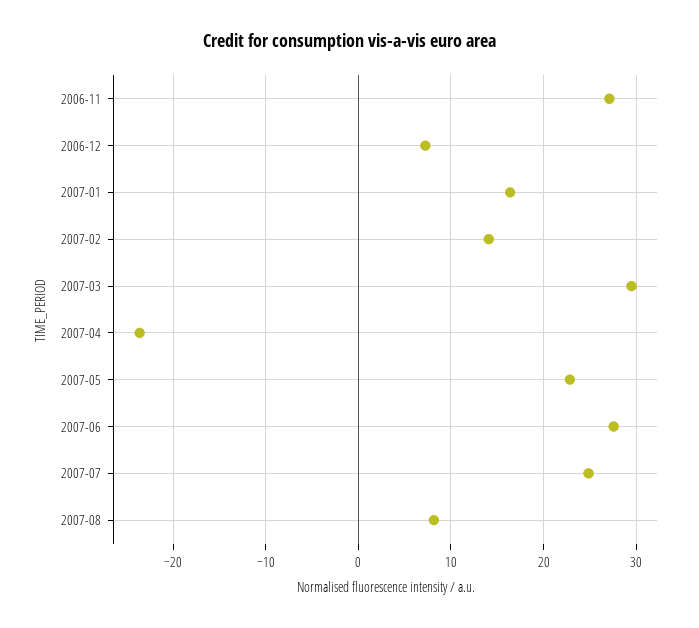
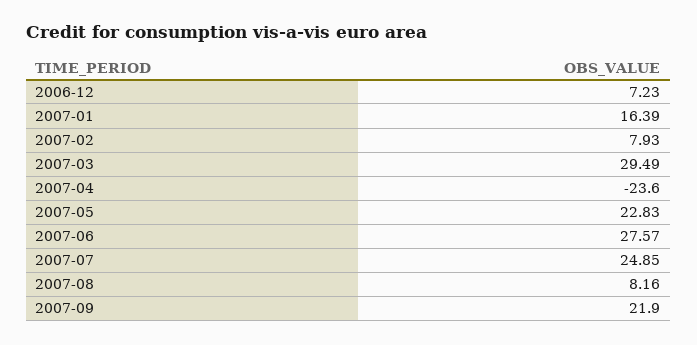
2006-11: 27 -> none
2007-02: 14 -> 7.93
2007-09: none -> 21.9

